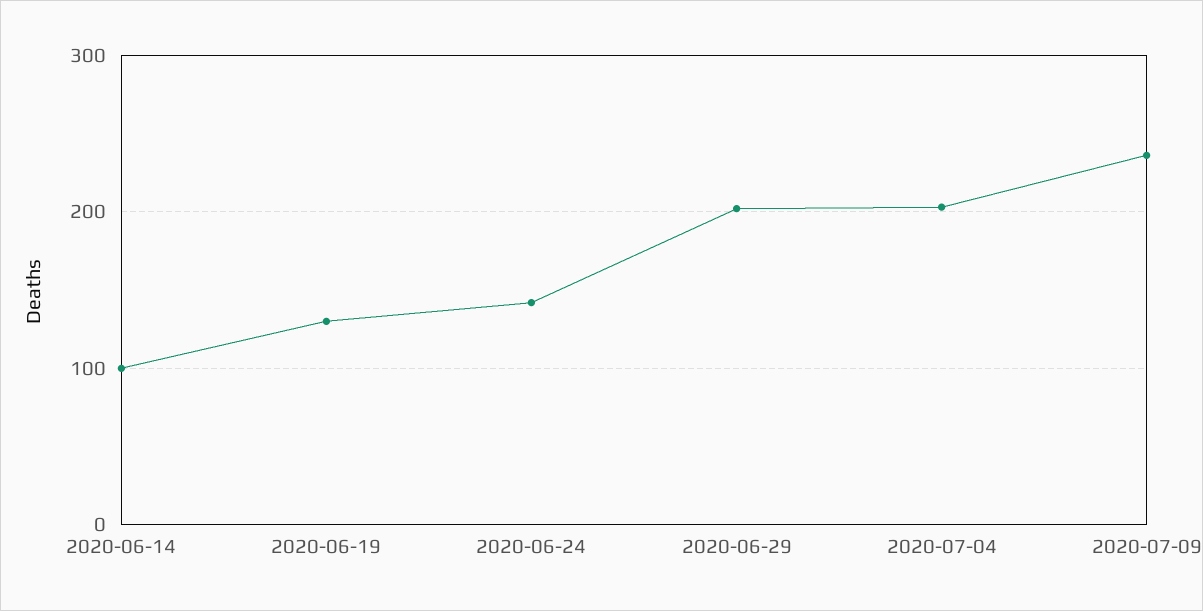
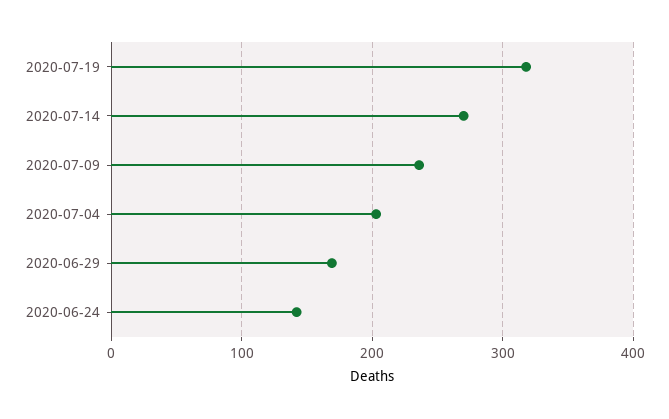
2020-06-14: 100 -> none
2020-06-19: 130 -> none
2020-06-29: 200 -> 170
2020-07-19: none -> 320
2020-07-14: none -> 270

